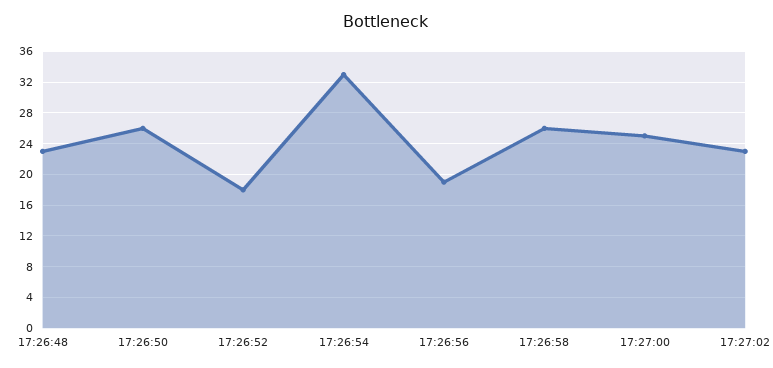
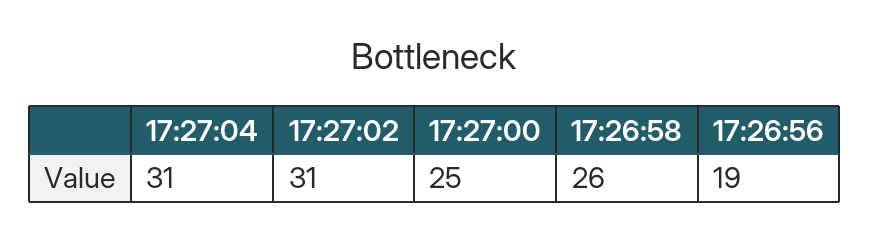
17:26:48: 23 -> none
17:26:50: 26 -> none
17:26:52: 18 -> none
17:26:54: 33 -> none
17:27:02: 23 -> 31
17:27:04: none -> 31

